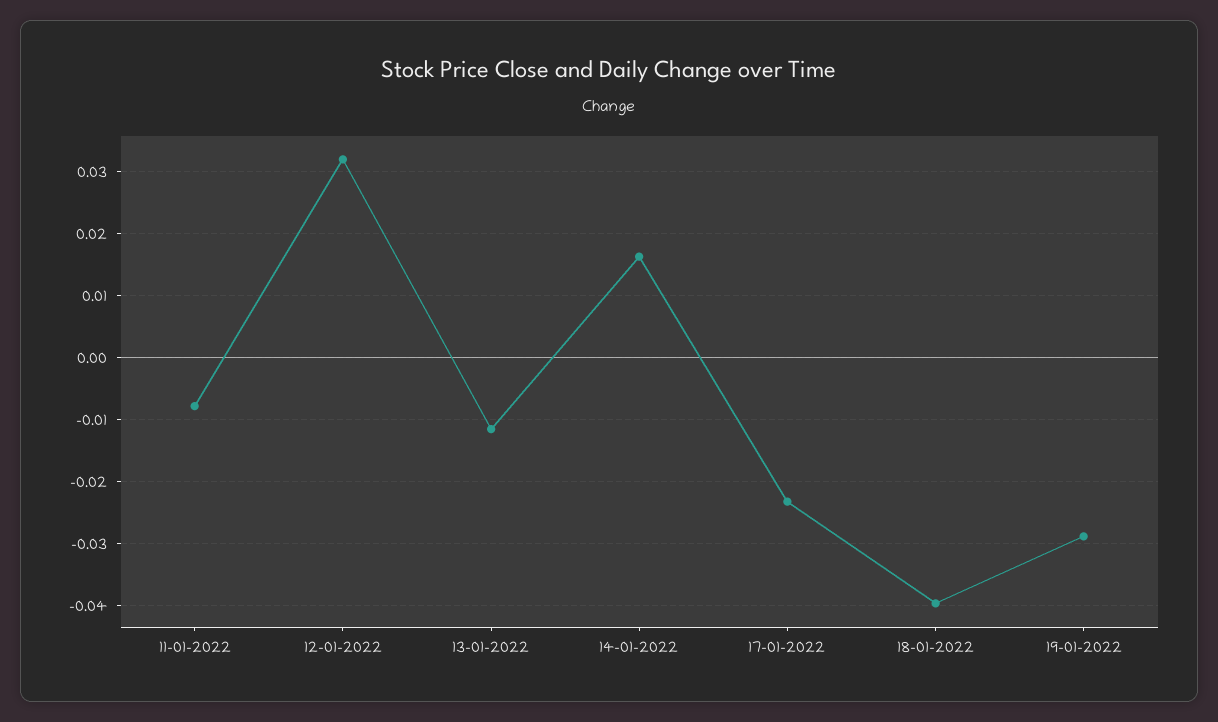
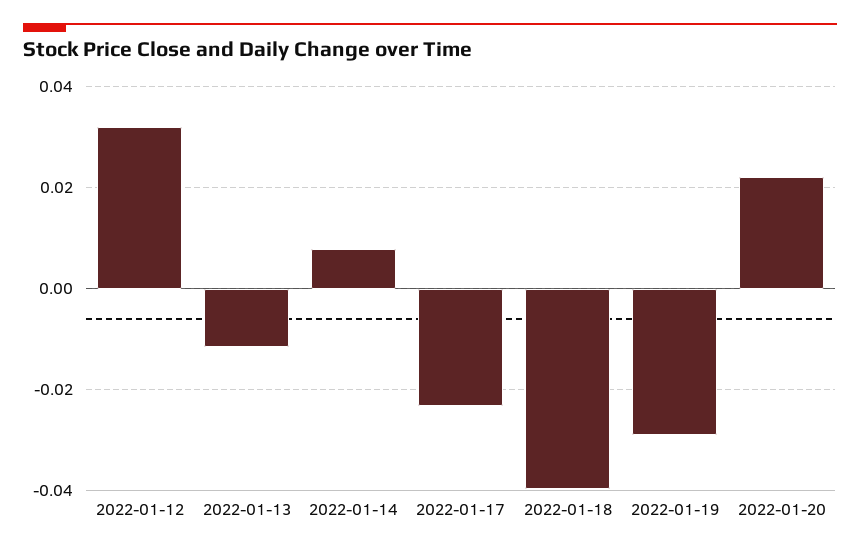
11-01-2022: -0.008 -> none
14-01-2022: 0.016 -> 0.008
2022-01-20: none -> 0.022

